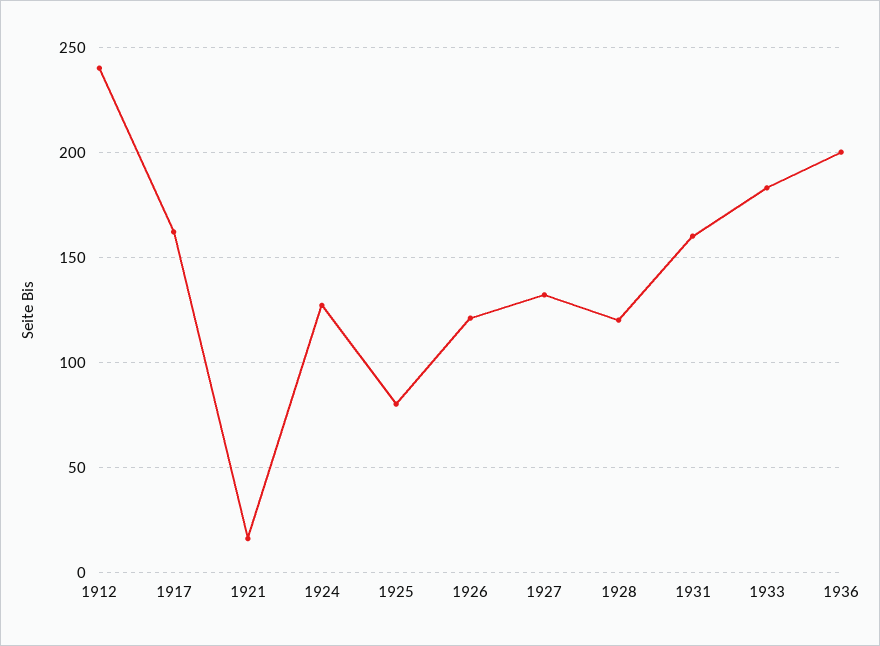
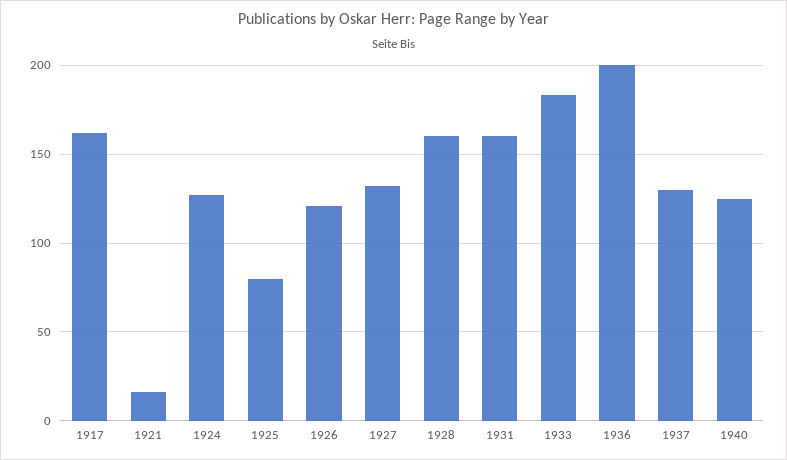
1912: 240 -> none
1928: 120 -> 160
1937: none -> 130
1940: none -> 125

